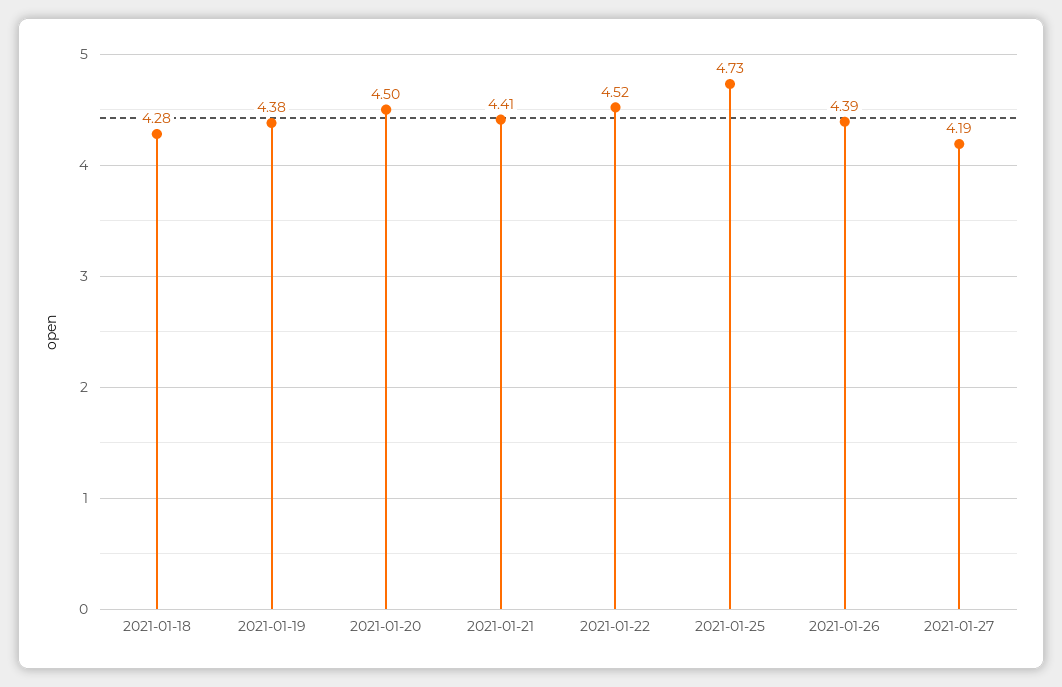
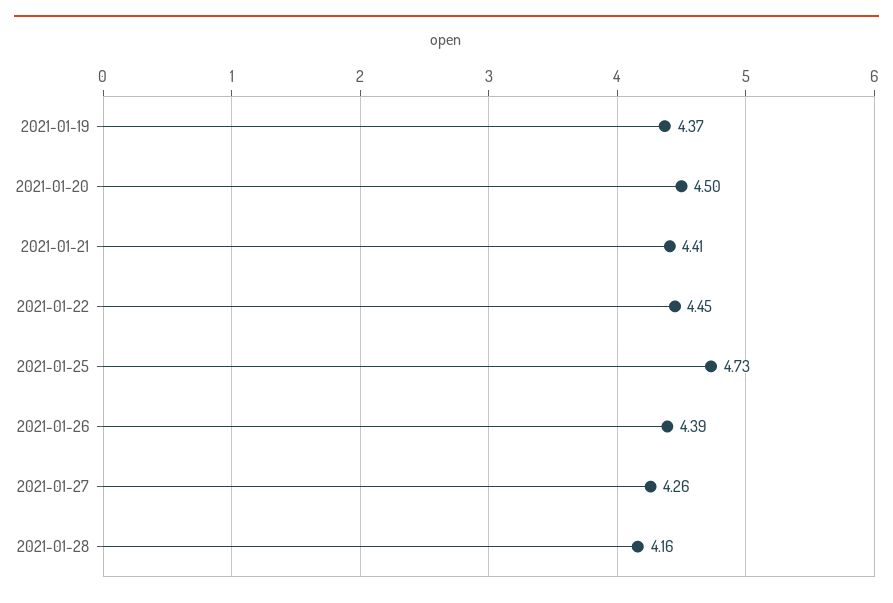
2021-01-18: 4.28 -> none
2021-01-19: 4.38 -> 4.37
2021-01-22: 4.52 -> 4.45
2021-01-27: 4.19 -> 4.26
2021-01-28: none -> 4.16

